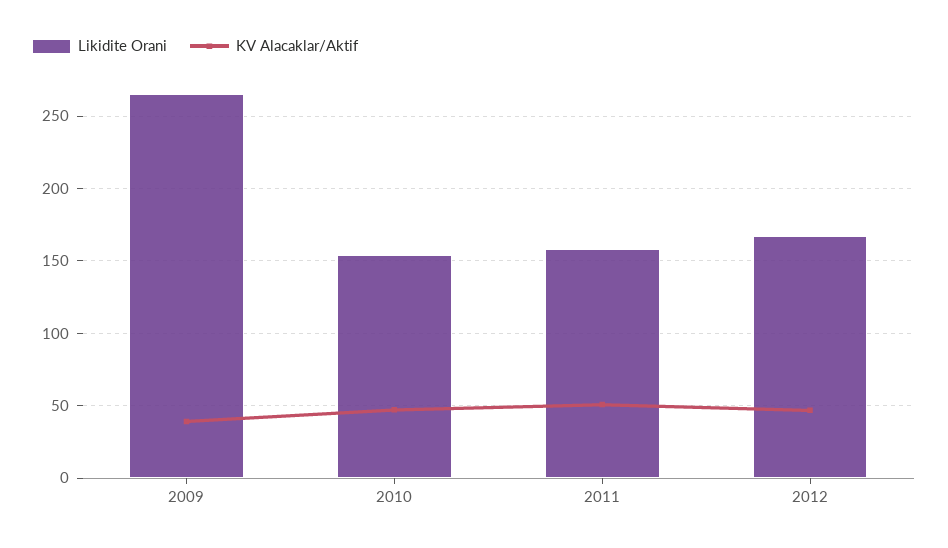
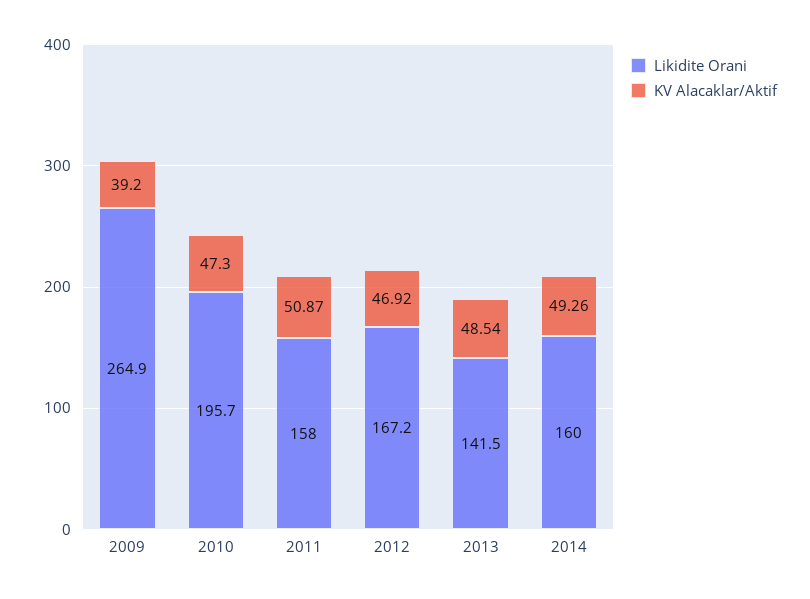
Likidite Orani, 2010: 155 -> 195.7
Likidite Orani, 2013: none -> 141.5
KV Alacaklar/Aktif, 2013: none -> 48.54
Likidite Orani, 2014: none -> 160
KV Alacaklar/Aktif, 2014: none -> 49.26

